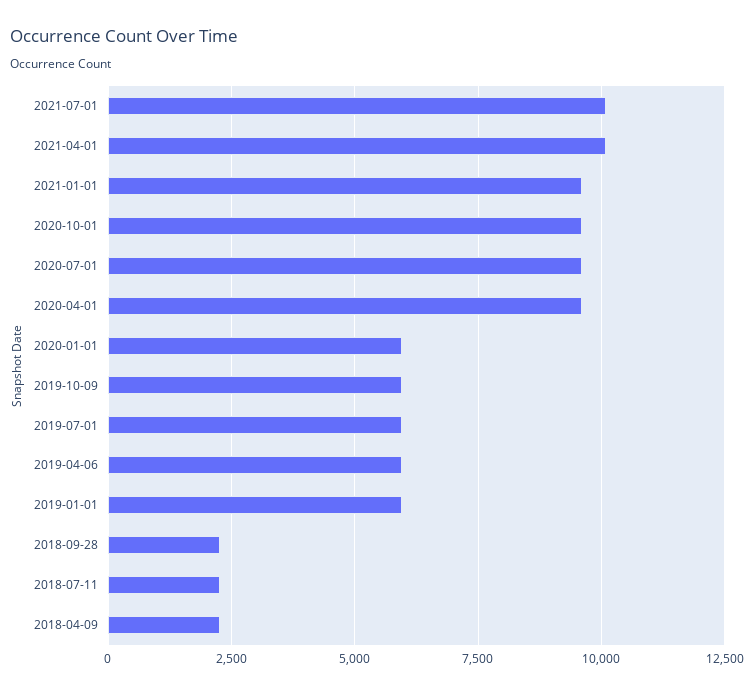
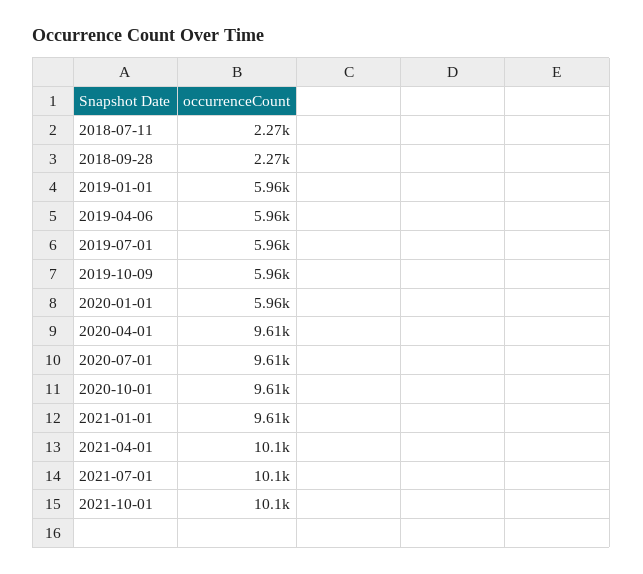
2018-04-09: 2250 -> none
2021-10-01: none -> 10100

